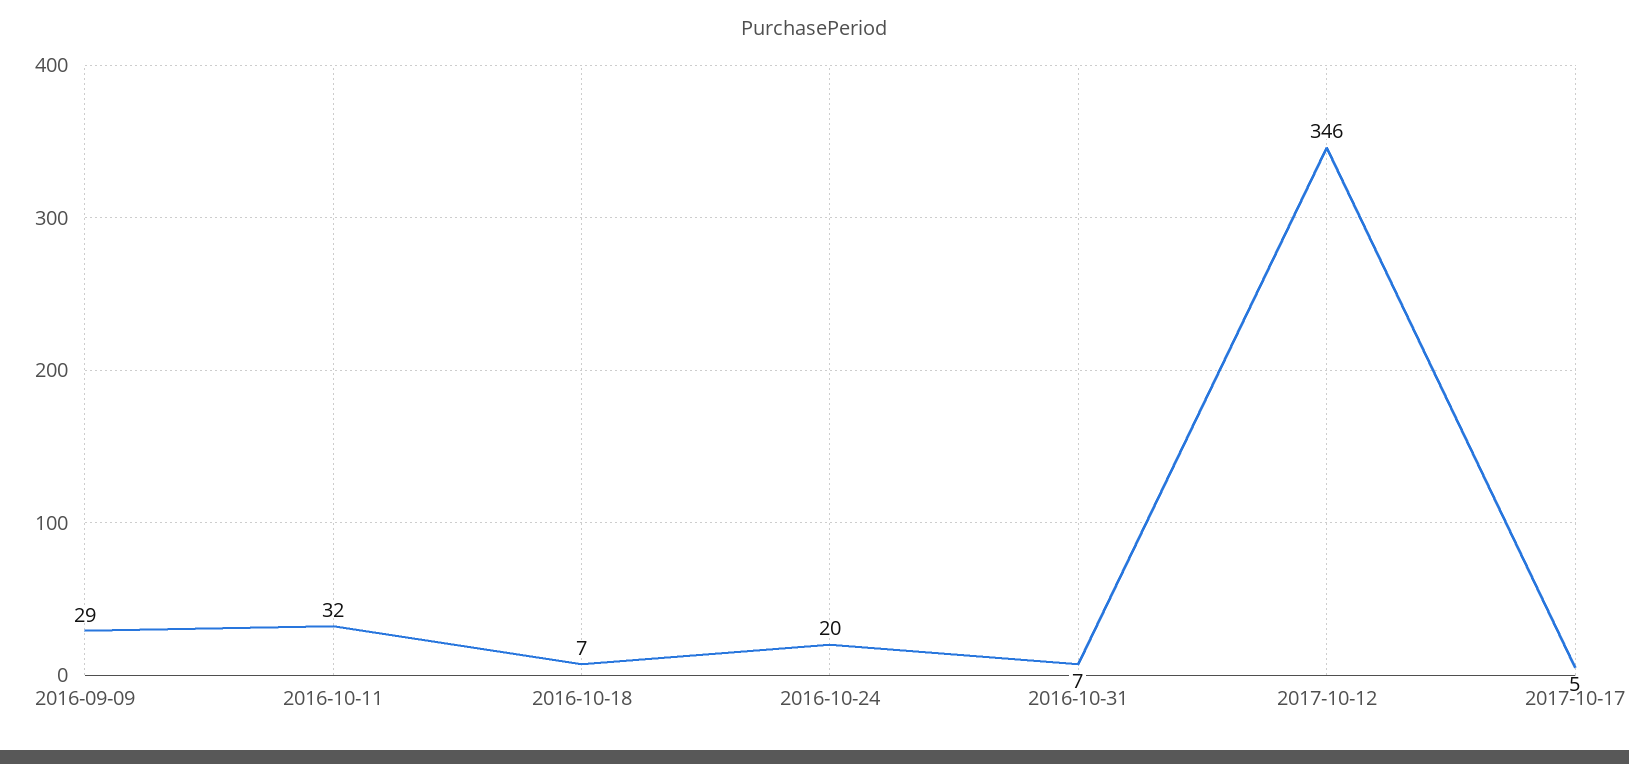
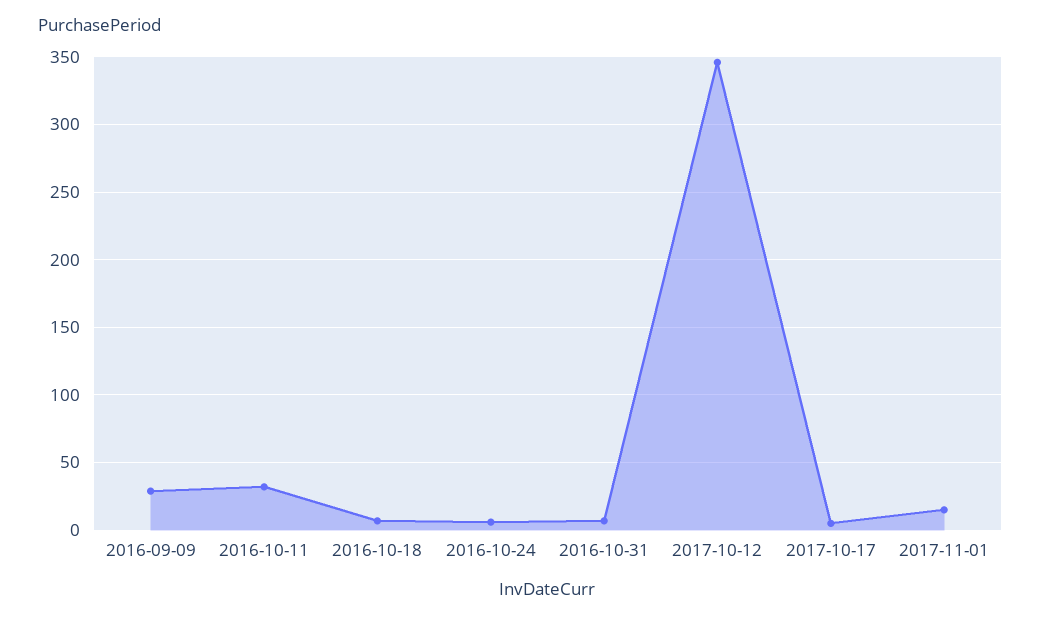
2016-10-24: 20 -> 5
2017-11-01: none -> 15

